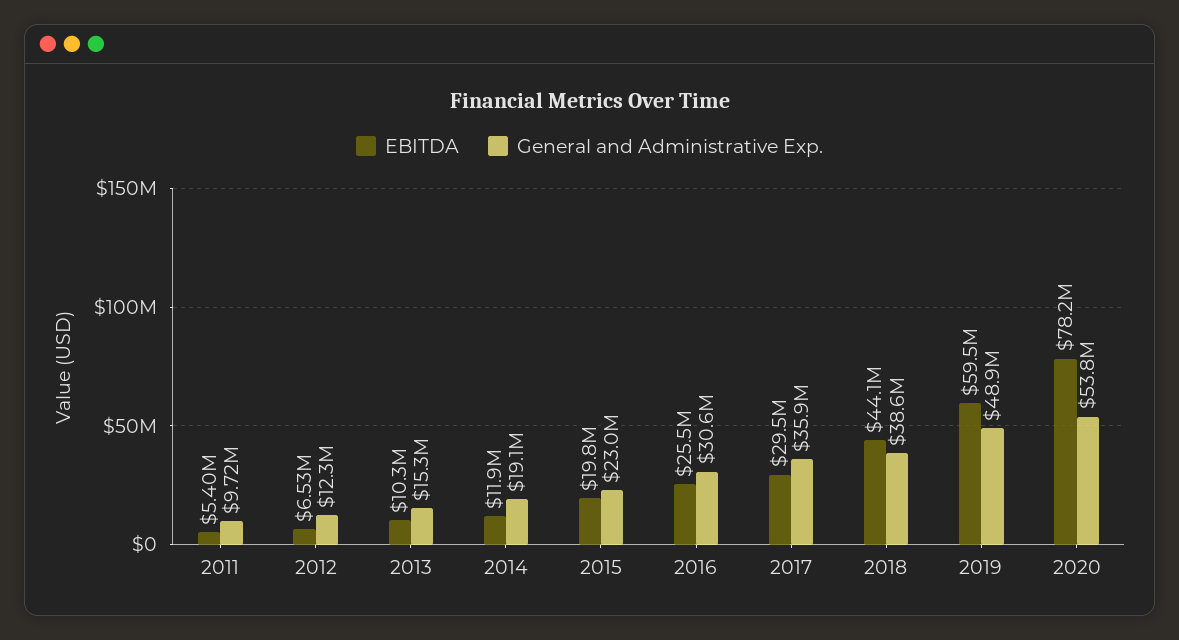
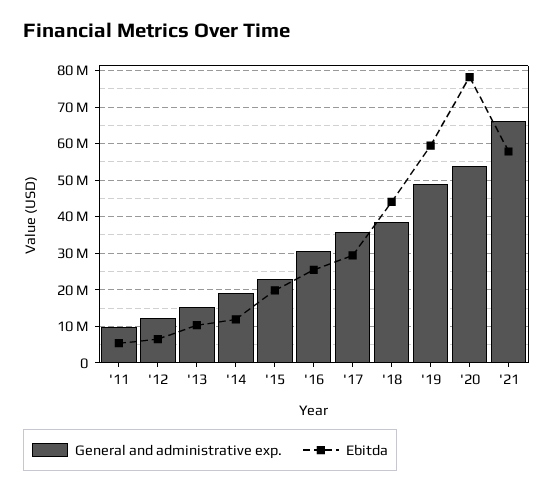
General and Administrative Exp., '21: none -> 66000000
EBITDA, '21: none -> 58000000

